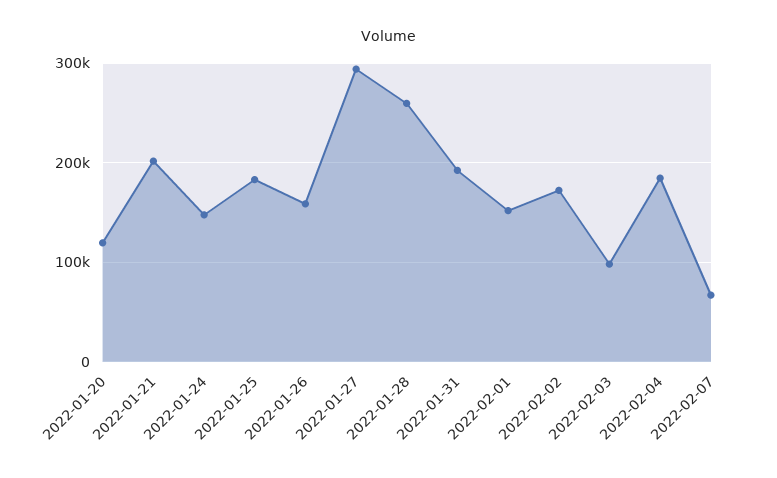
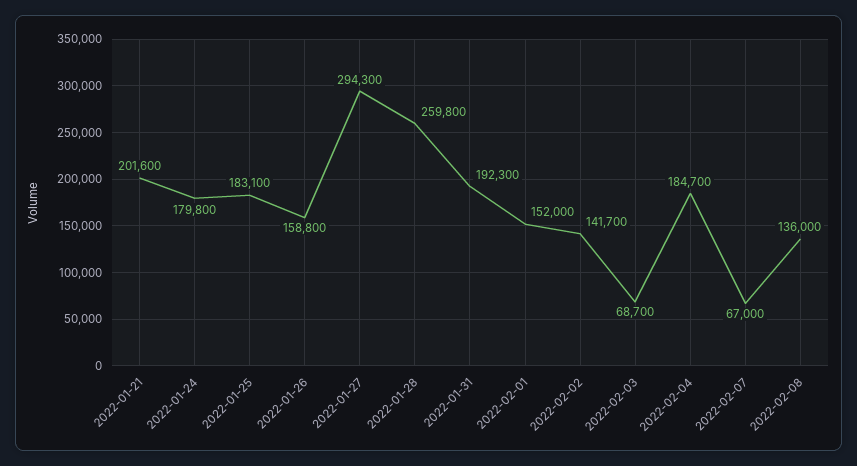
2022-01-20: 120000 -> none
2022-01-24: 150000 -> 179800
2022-02-02: 170000 -> 141700
2022-02-03: 100000 -> 68700
2022-02-08: none -> 136000

